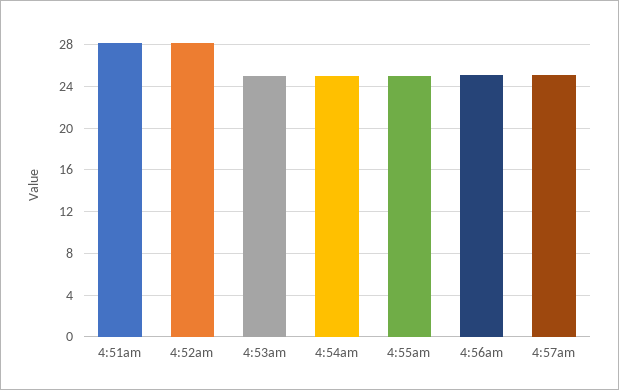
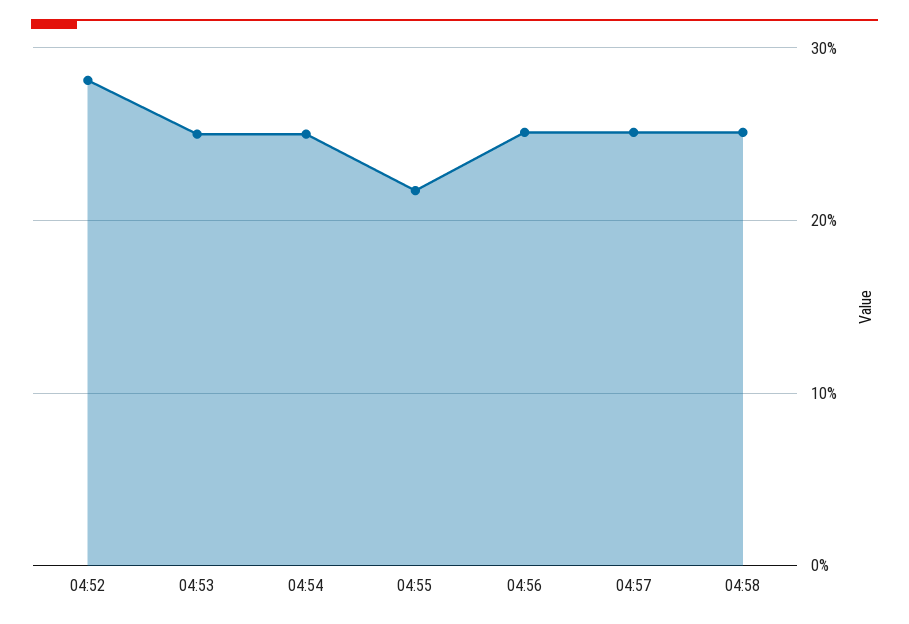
4:51am: 28 -> none
4:55am: 25 -> 22
04:58: none -> 25

